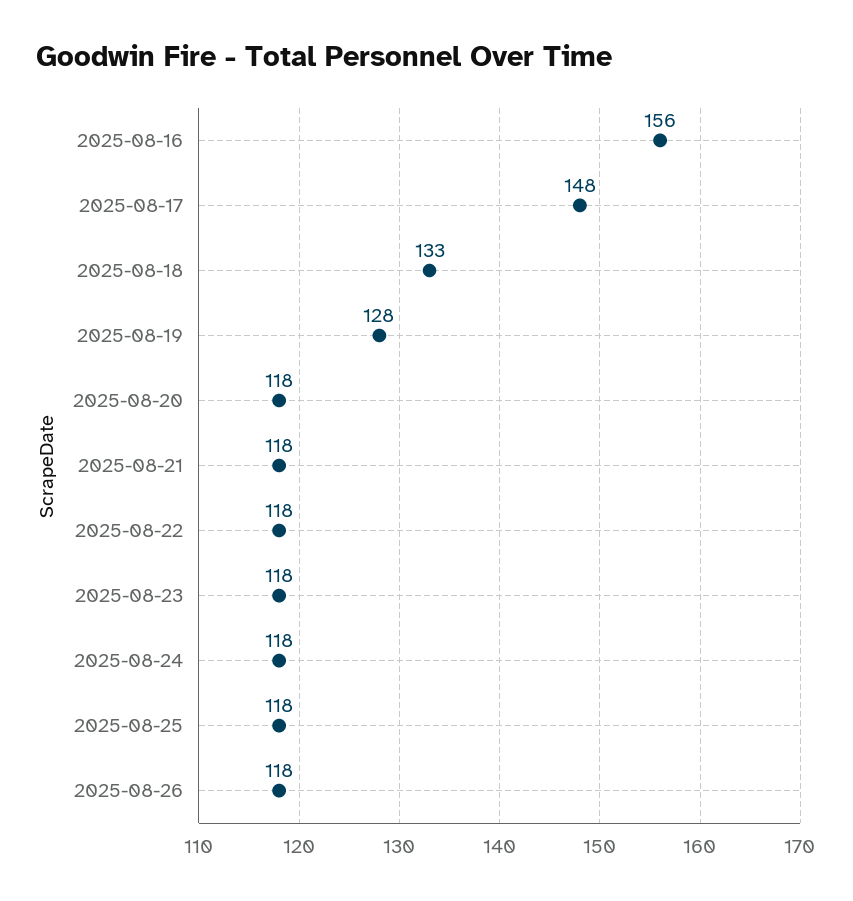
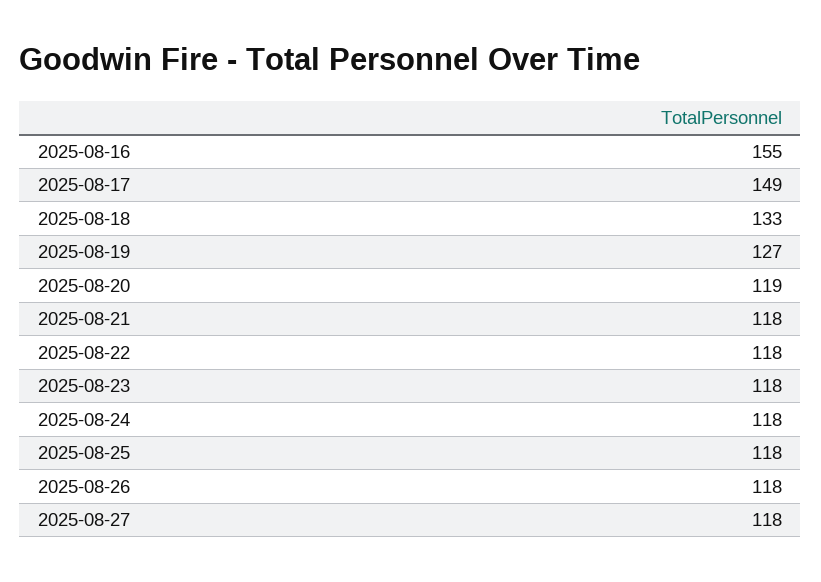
2025-08-16: 156 -> 155
2025-08-17: 148 -> 149
2025-08-19: 128 -> 127
2025-08-20: 118 -> 119
2025-08-27: none -> 118

